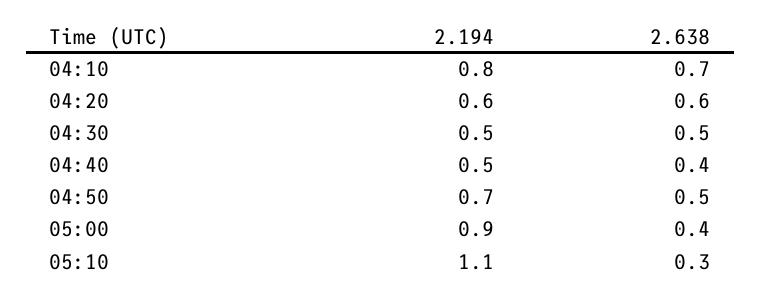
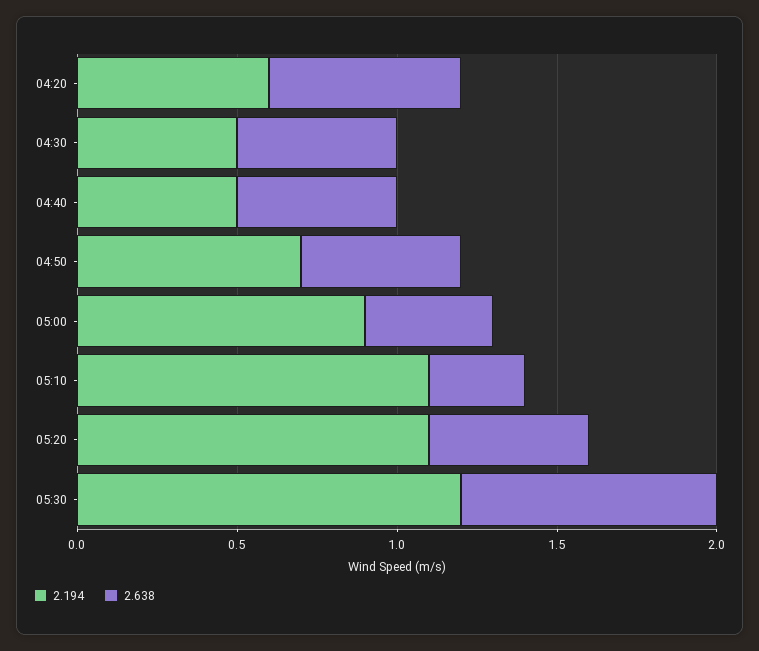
2.194, 04:10: 0.8 -> none
2.638, 04:10: 0.7 -> none
2.638, 04:40: 0.4 -> 0.5
2.194, 05:20: none -> 1.1
2.638, 05:20: none -> 0.5
2.194, 05:30: none -> 1.2
2.638, 05:30: none -> 0.8

